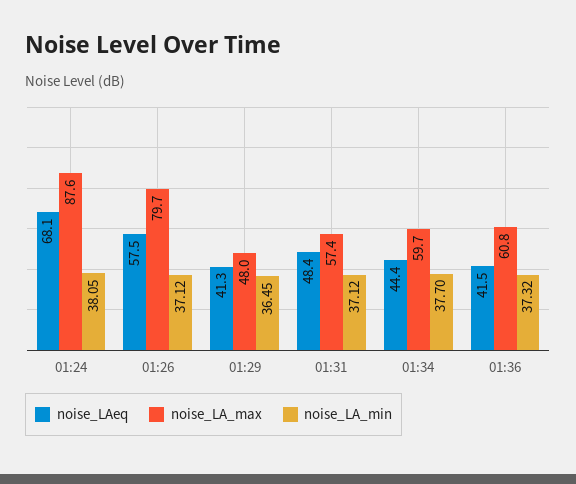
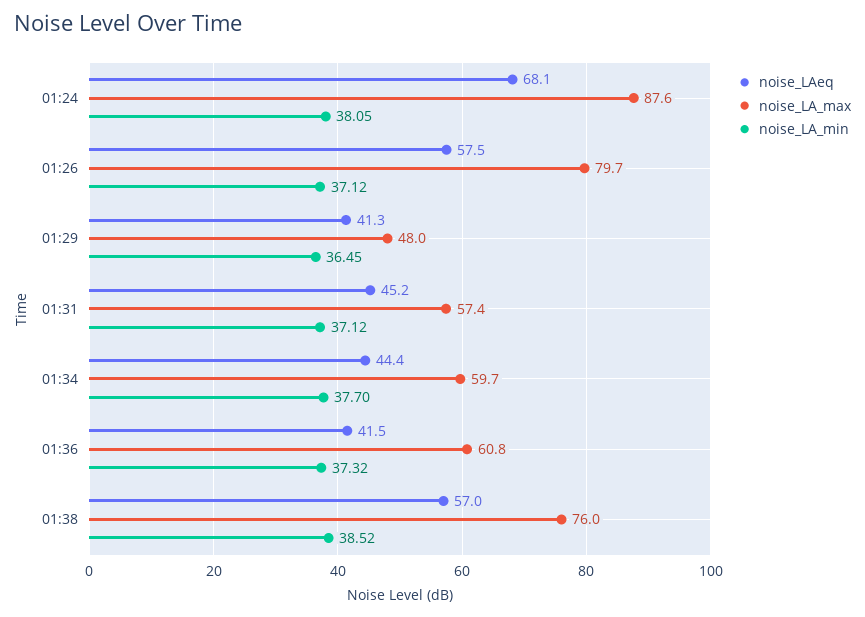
noise_LAeq, 01:31: 48.4 -> 45.2
noise_LAeq, 01:38: none -> 57
noise_LA_max, 01:38: none -> 76
noise_LA_min, 01:38: none -> 38.52

